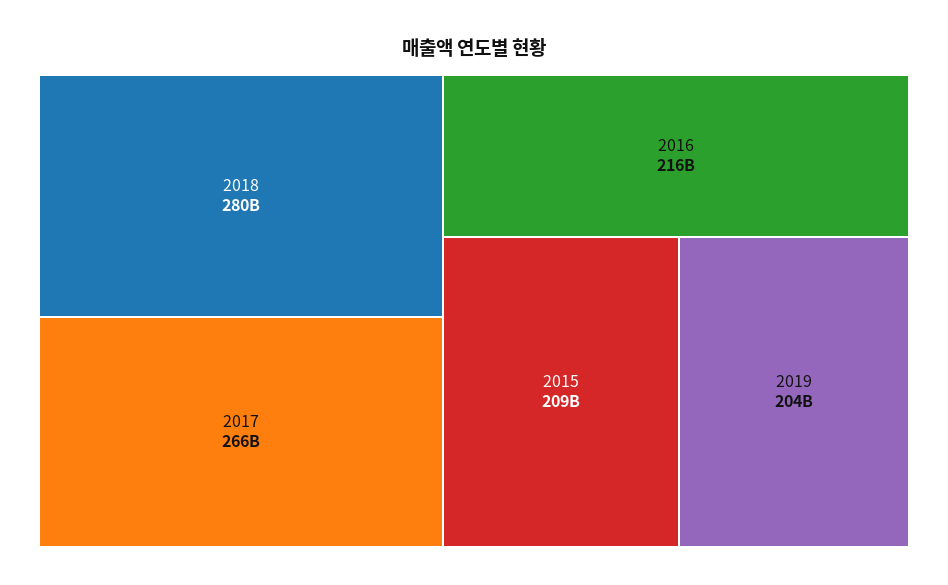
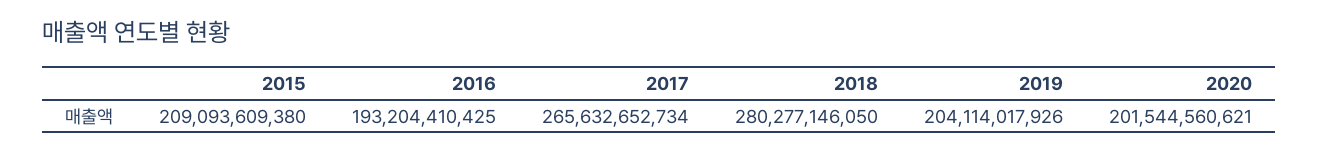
2016: 216000000000 -> 193204410425
2020: none -> 201544560621

